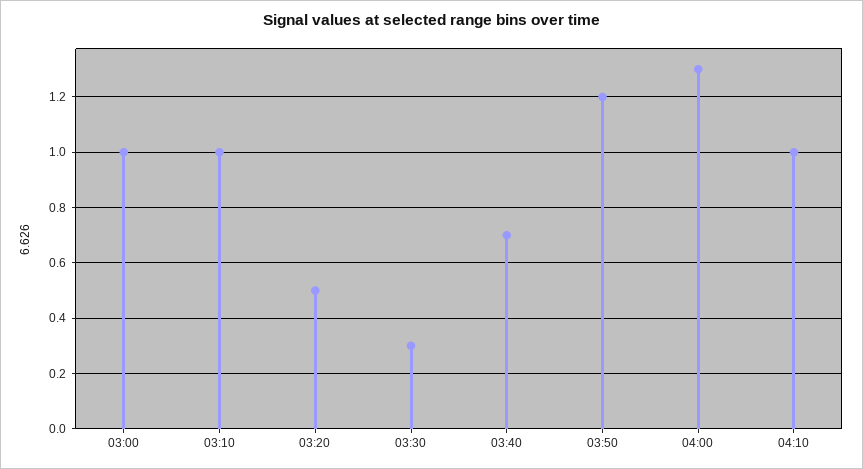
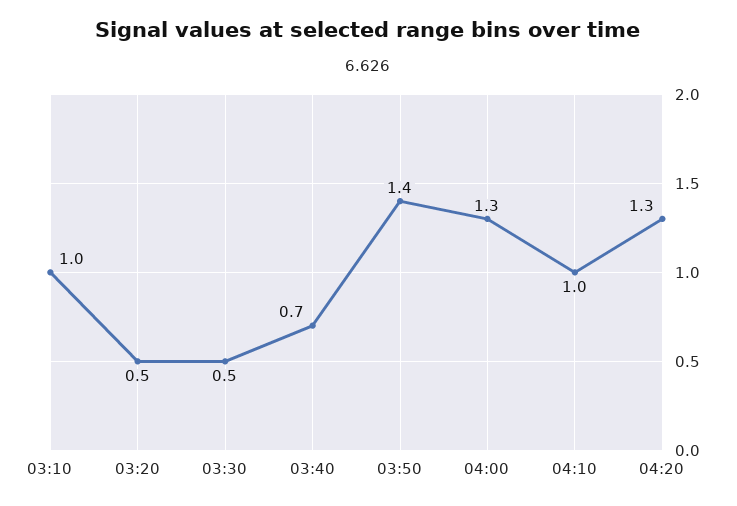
03:00: 1 -> none
03:30: 0.3 -> 0.5
03:50: 1.2 -> 1.4
04:20: none -> 1.3

